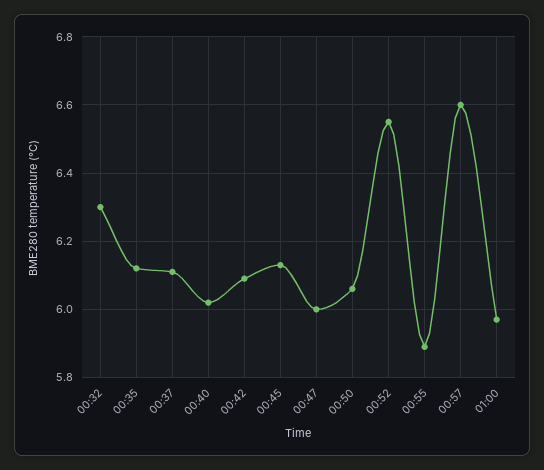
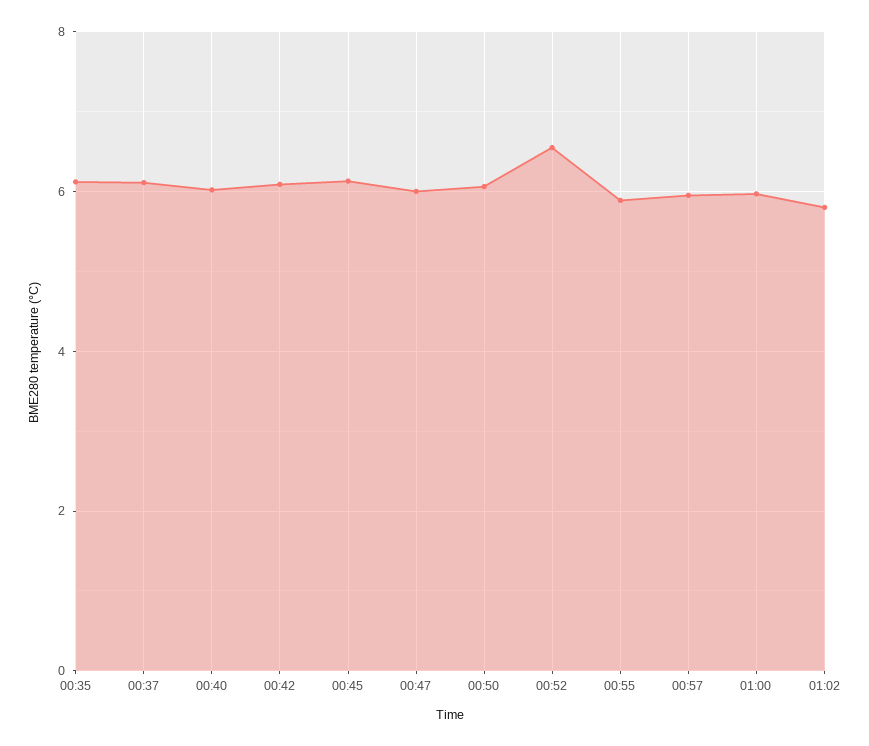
00:32: 6.3 -> none
00:57: 6.6 -> 6
01:02: none -> 5.8

